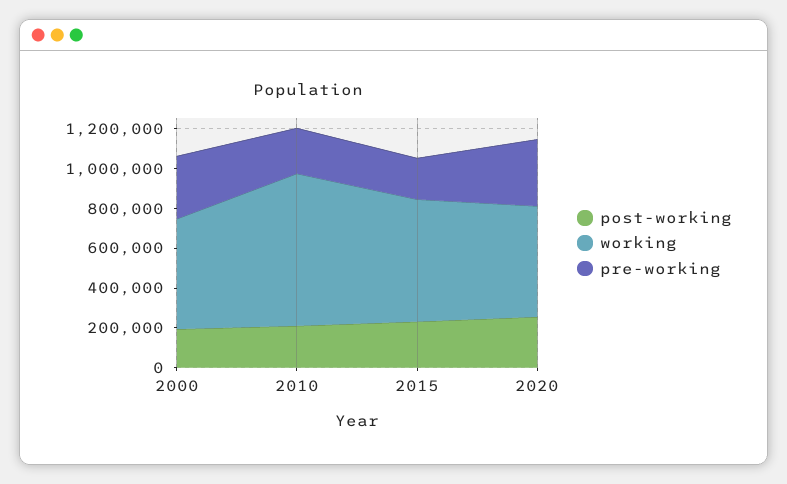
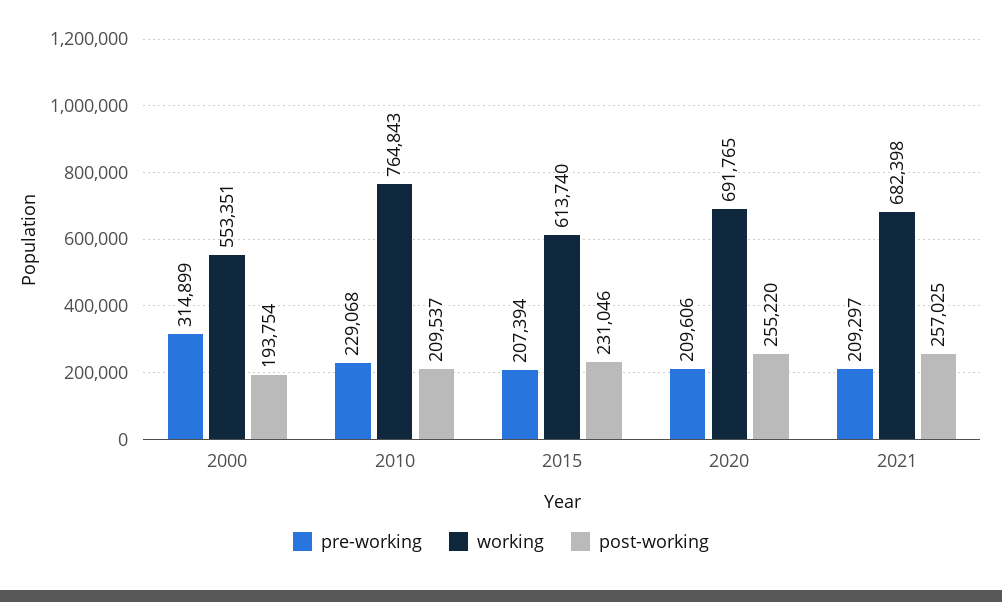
working, 2020: 550000 -> 691765
pre-working, 2020: 350000 -> 209606
pre-working, 2021: none -> 209297
working, 2021: none -> 682398
post-working, 2021: none -> 257025

